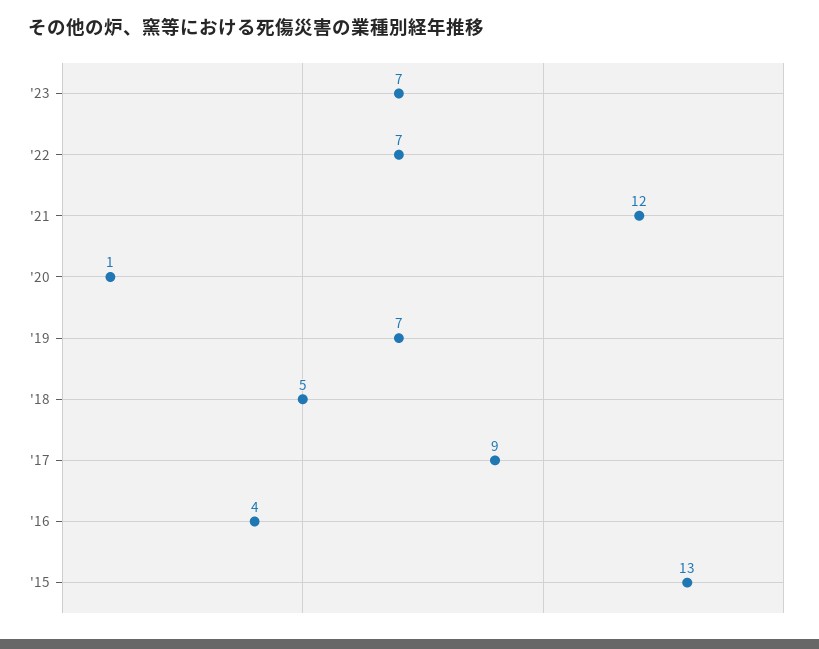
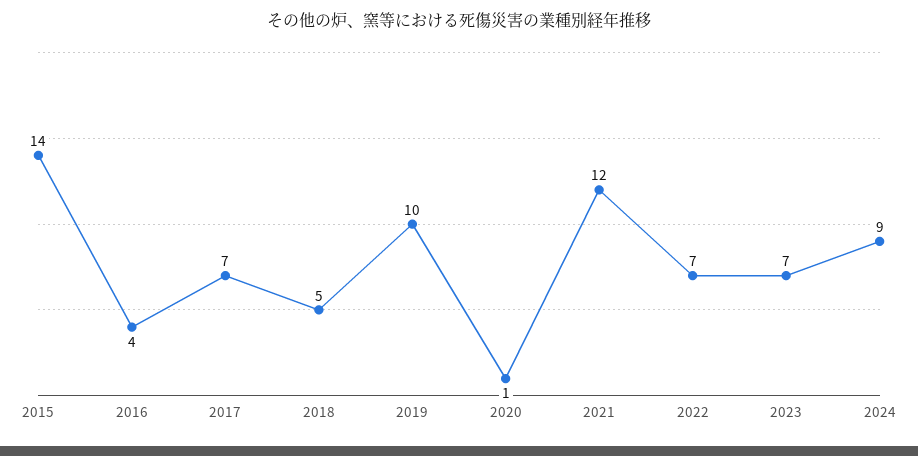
'19: 7 -> 10
'17: 9 -> 7
'15: 13 -> 14
2024: none -> 9

